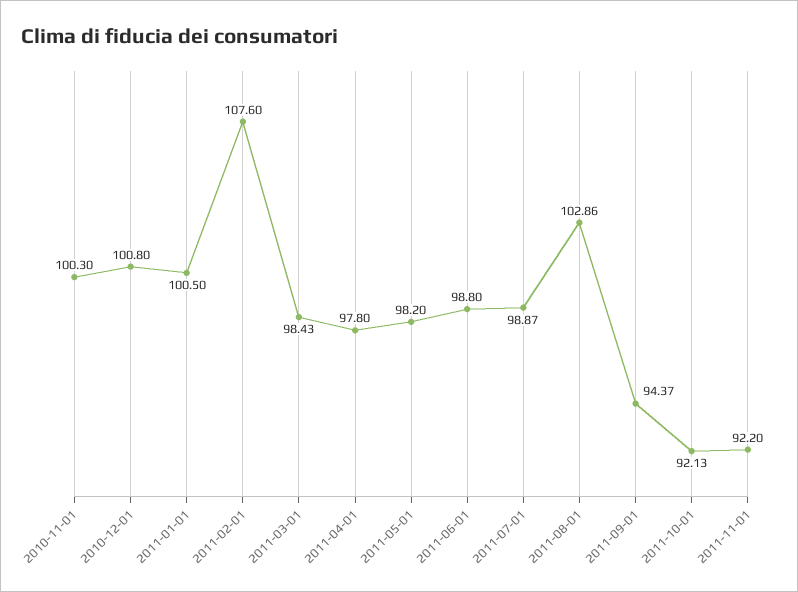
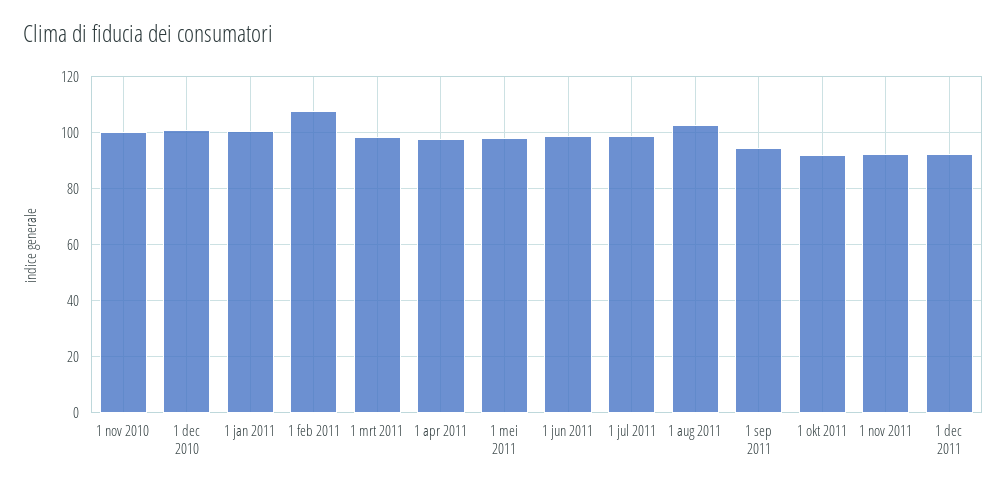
1 dec 2011: none -> 92.5

